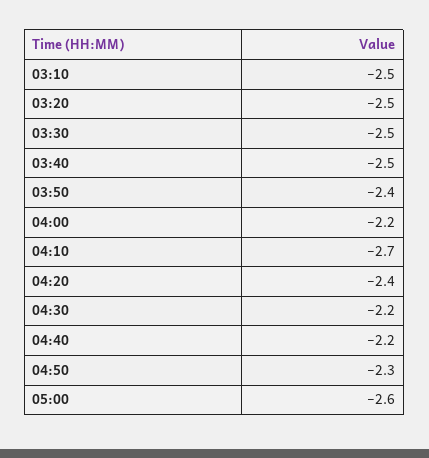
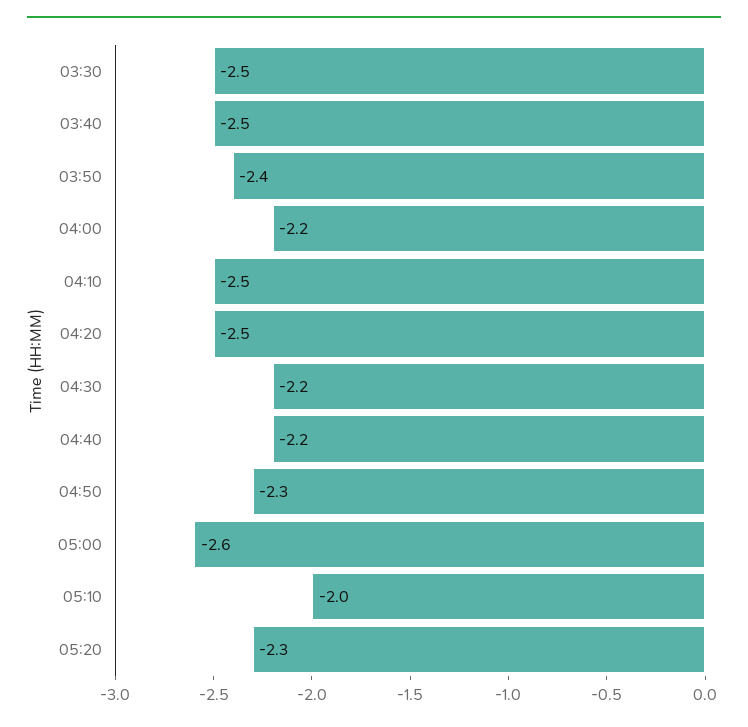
03:10: -2.5 -> none
03:20: -2.5 -> none
04:10: -2.7 -> -2.5
04:20: -2.4 -> -2.5
05:10: none -> -2
05:20: none -> -2.3

